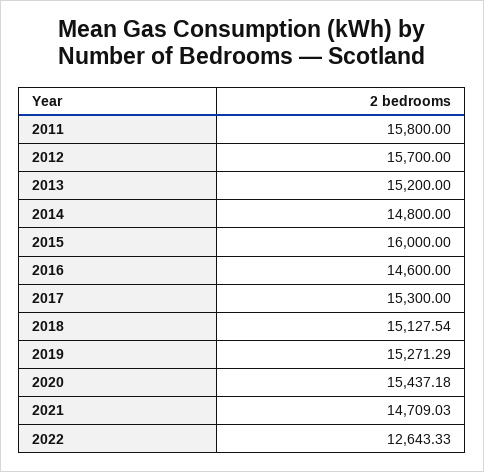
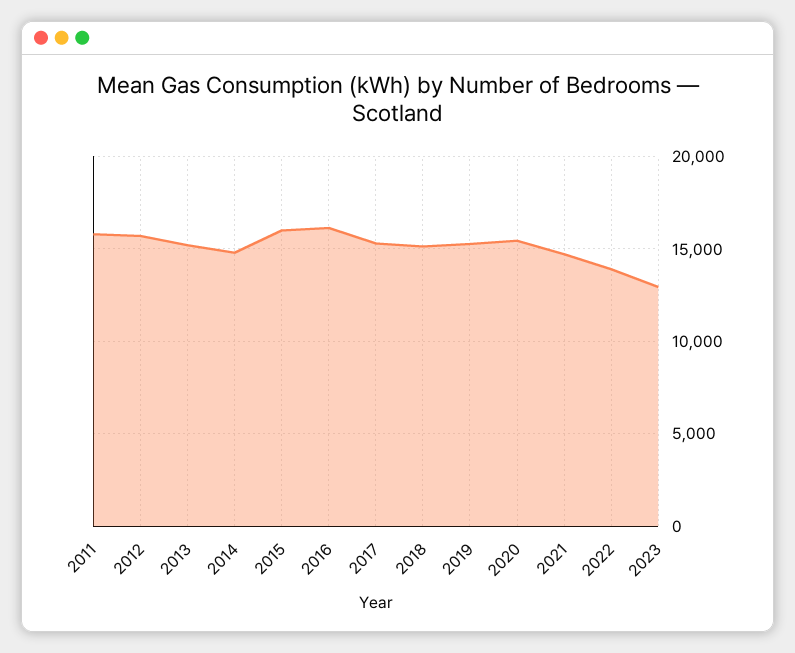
2016: 14600 -> 16000
2022: 12643.33 -> 14000
2023: none -> 13000

